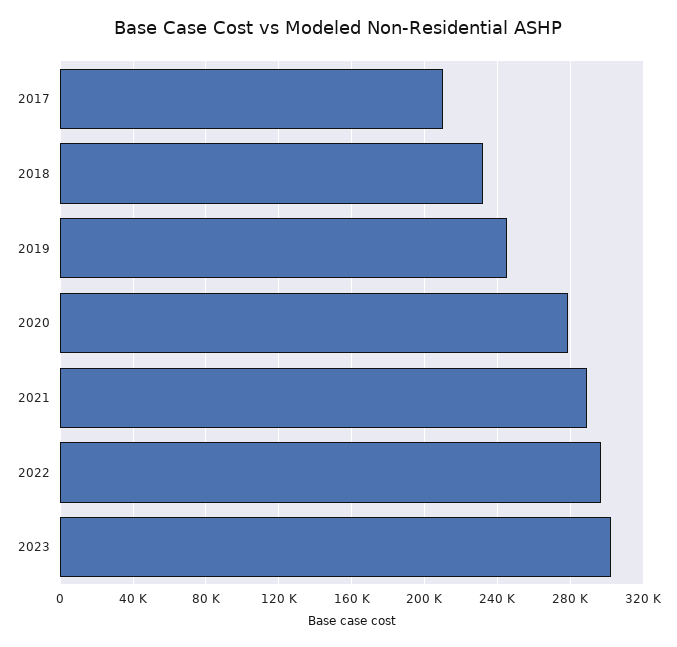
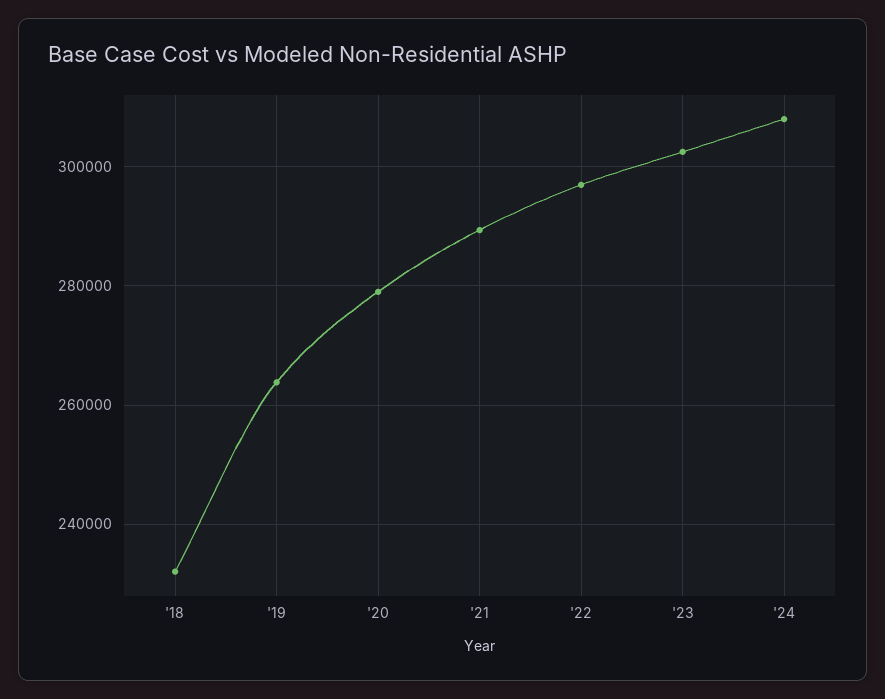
2017: 210000 -> none
2019: 245000 -> 264000
'24: none -> 308000

